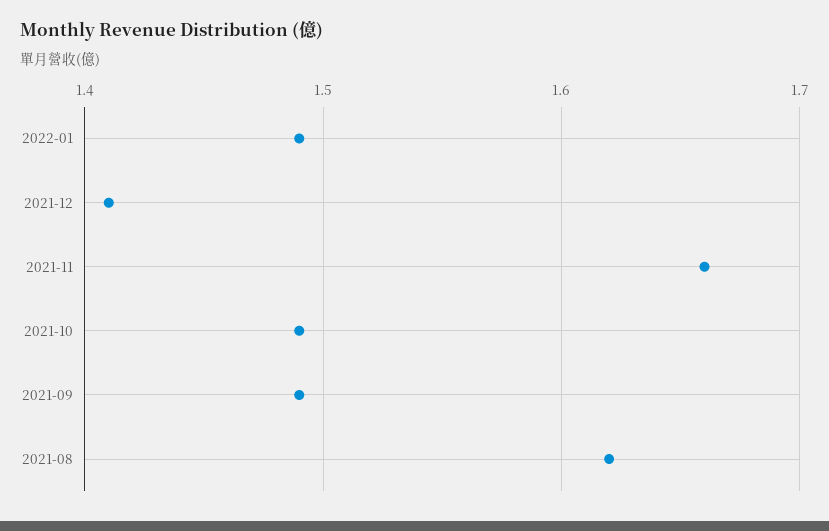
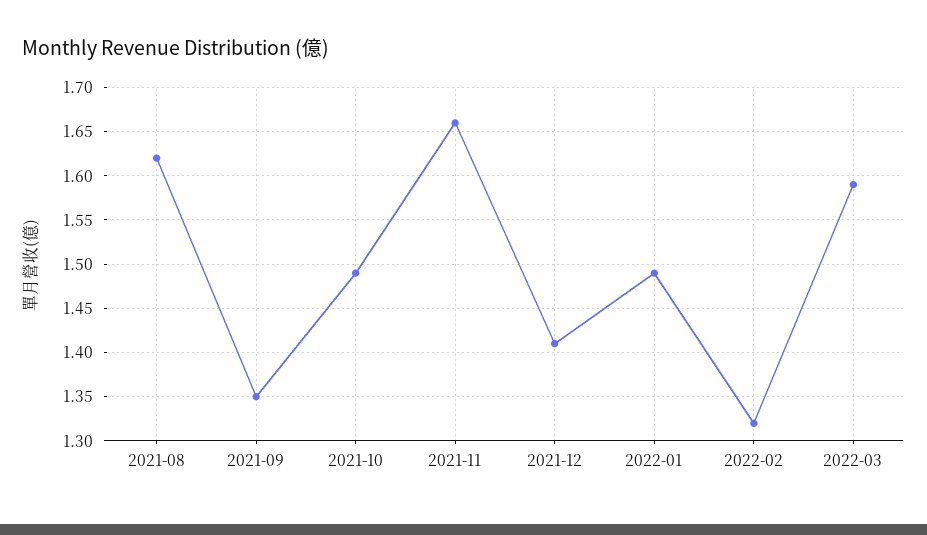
2021-09: 1.49 -> 1.35
2022-02: none -> 1.32
2022-03: none -> 1.59

